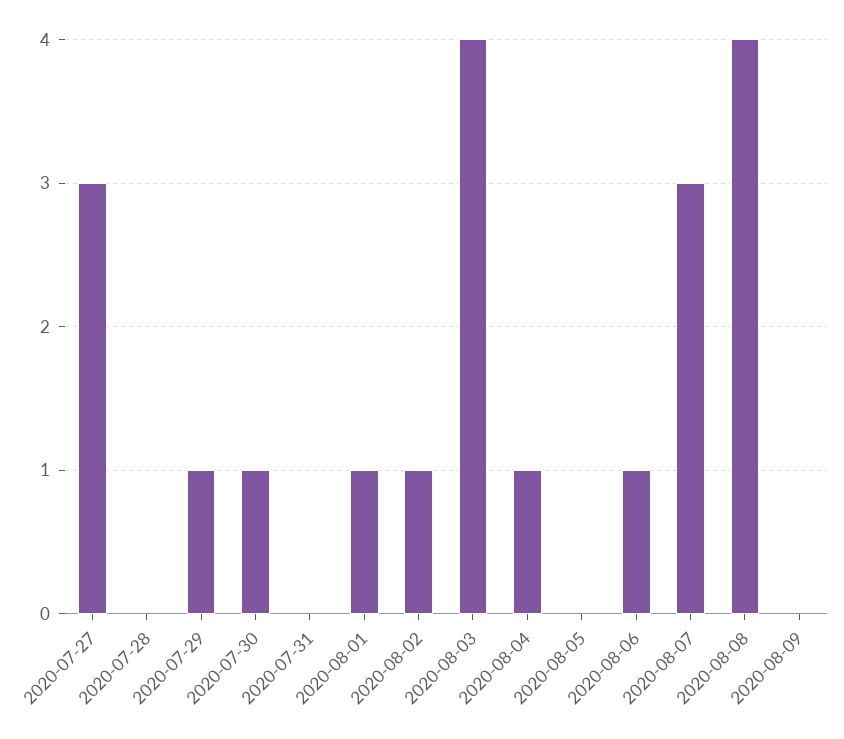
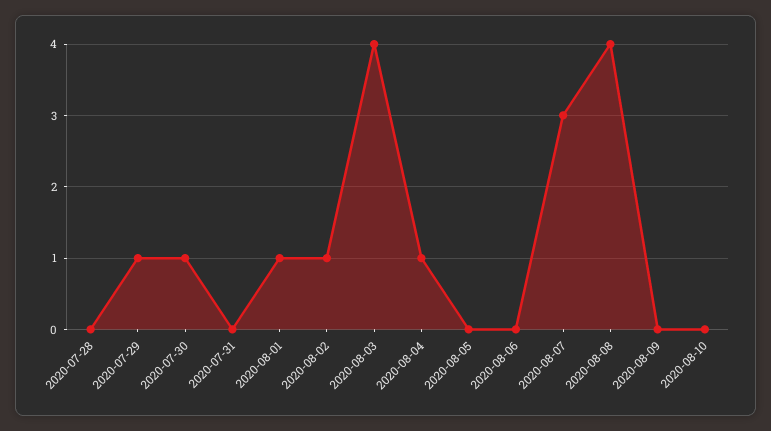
2020-07-27: 3 -> none
2020-08-06: 1 -> 0
2020-08-10: none -> 0

